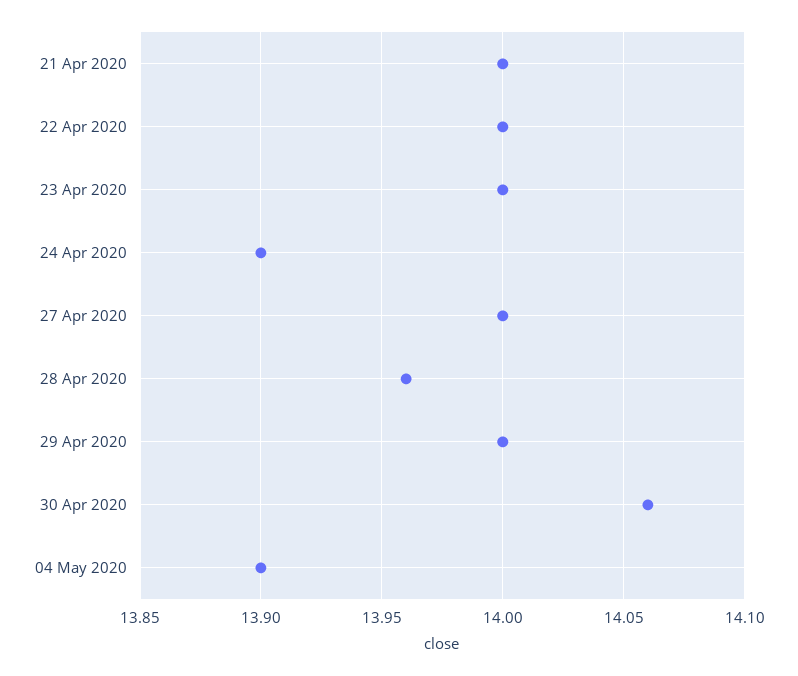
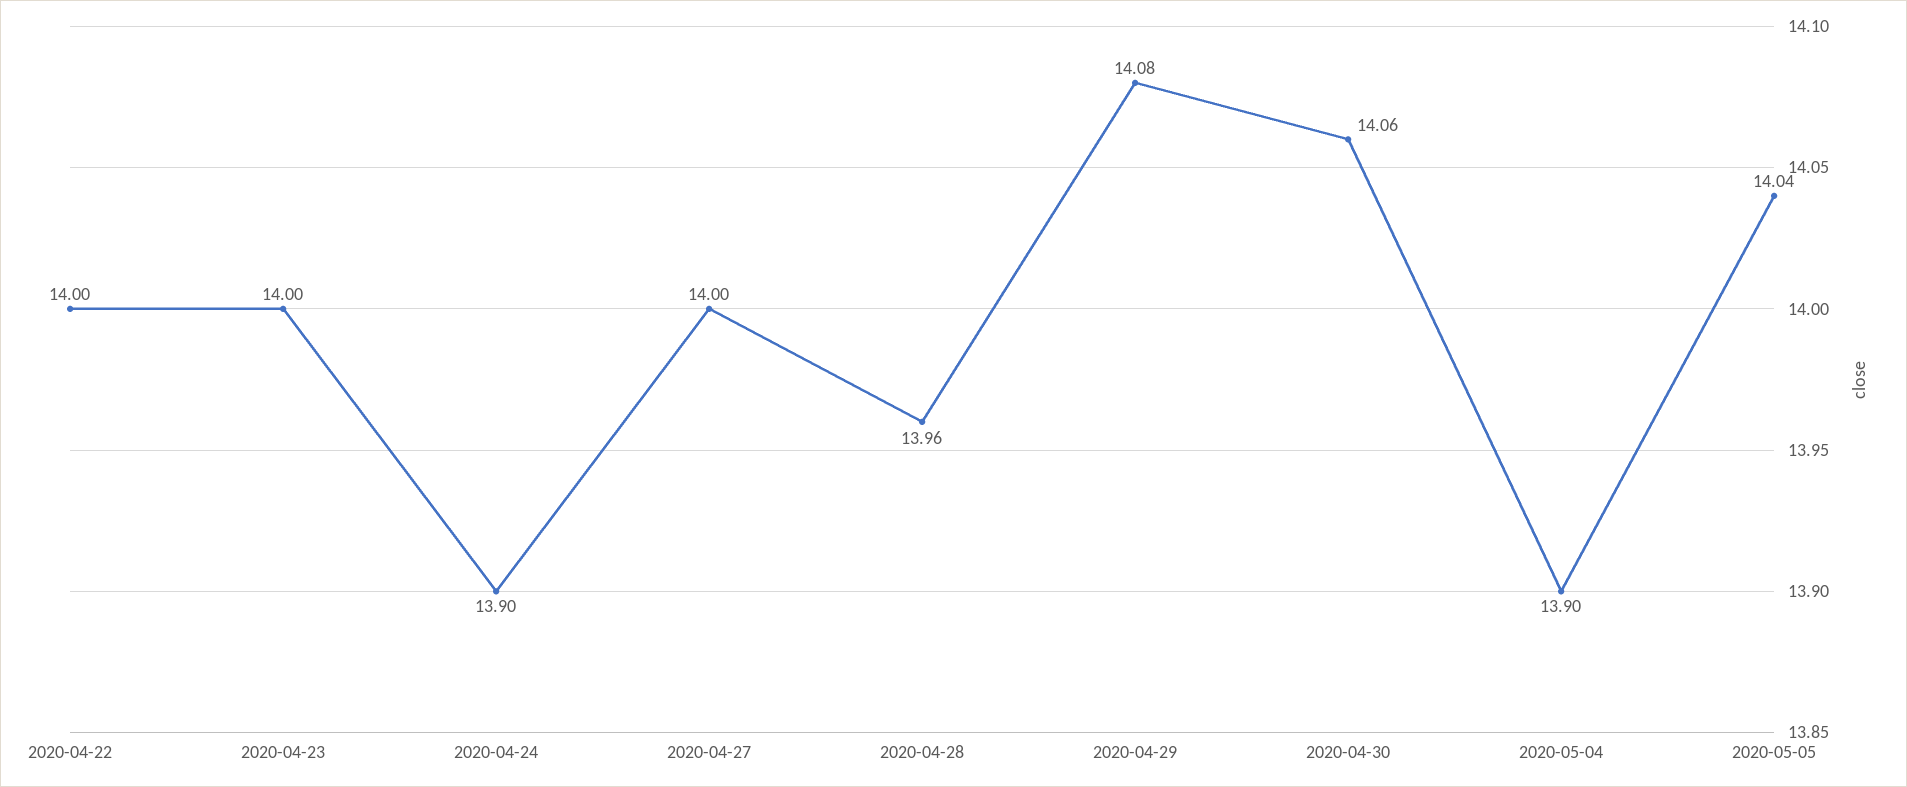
21 Apr 2020: 14 -> none
29 Apr 2020: 14 -> 14.08
2020-05-05: none -> 14.04

